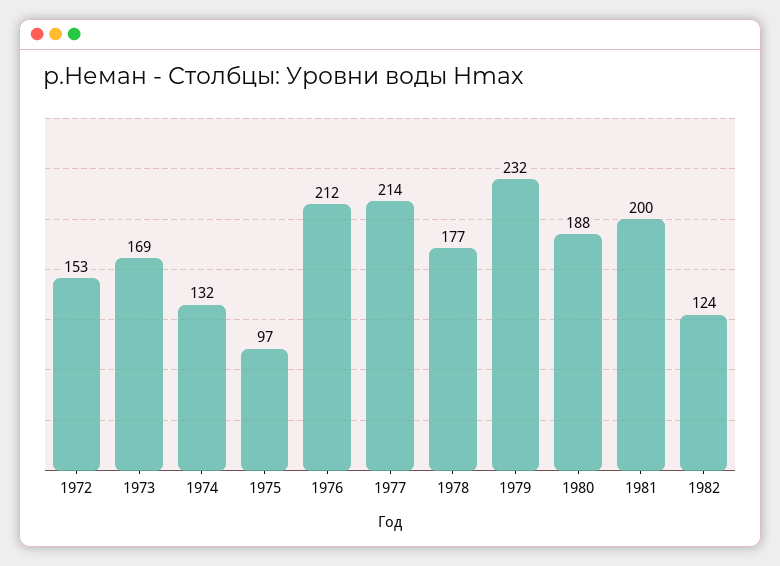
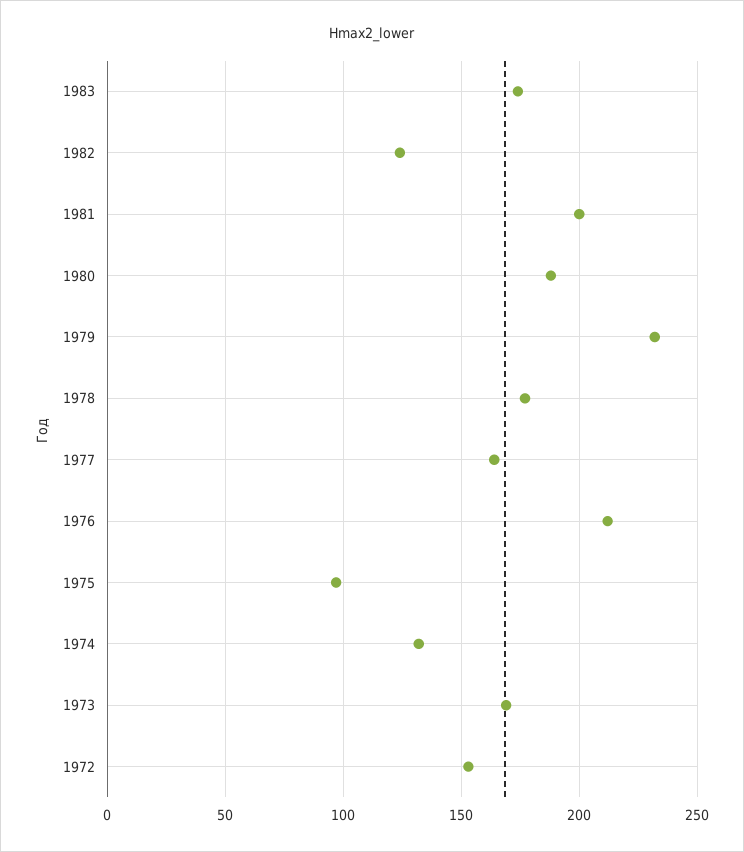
1977: 214 -> 165
1983: none -> 175

